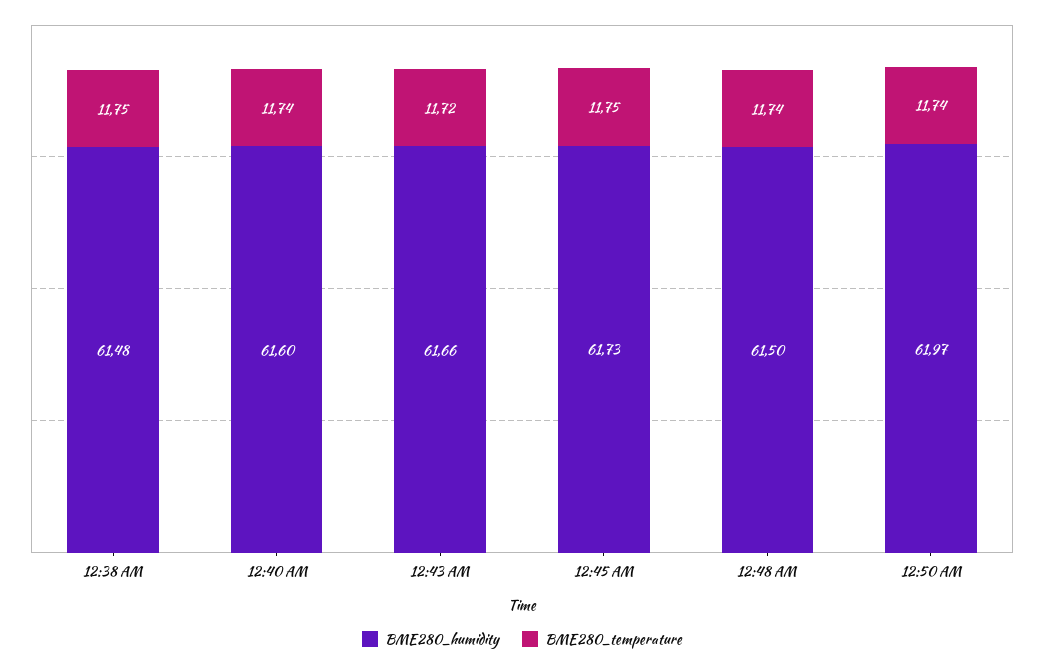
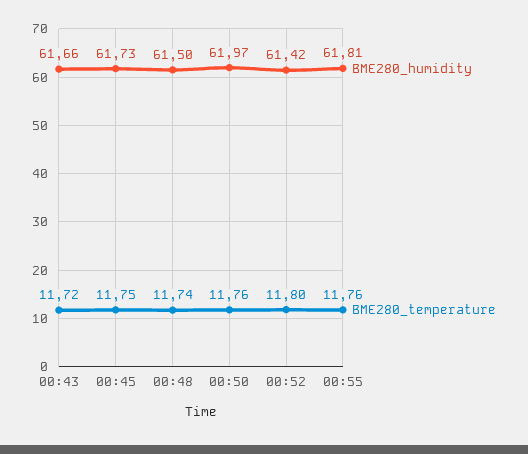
BME280_humidity, 12:38 AM: 61.48 -> none
BME280_temperature, 12:38 AM: 11.75 -> none
BME280_humidity, 12:40 AM: 61.6 -> none
BME280_temperature, 12:40 AM: 11.74 -> none
BME280_temperature, 12:50 AM: 11.74 -> 11.76
BME280_humidity, 00:52: none -> 61.42
BME280_temperature, 00:52: none -> 11.8
BME280_humidity, 00:55: none -> 61.81
BME280_temperature, 00:55: none -> 11.76

